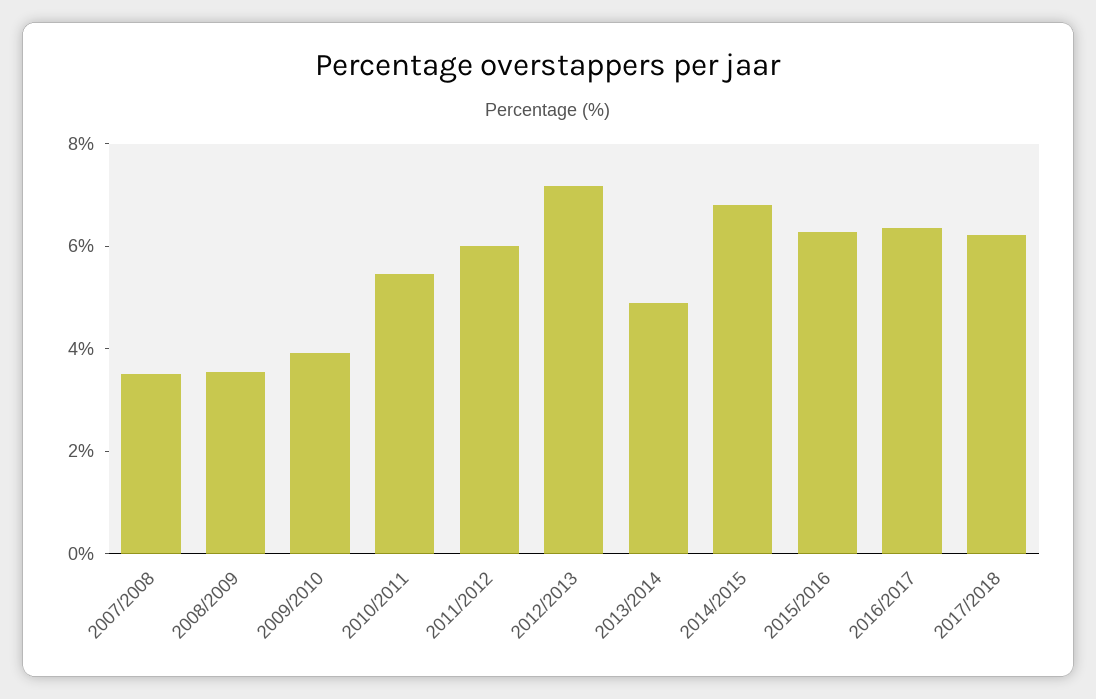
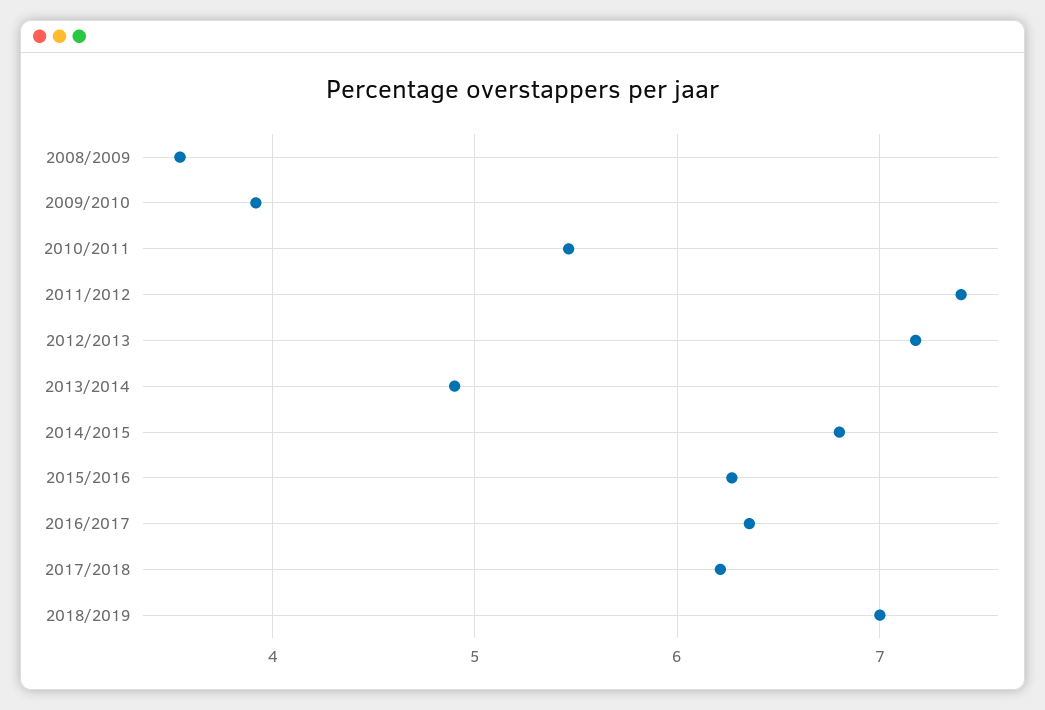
2007/2008: 3.5 -> none
2011/2012: 6 -> 7.4
2018/2019: none -> 7

